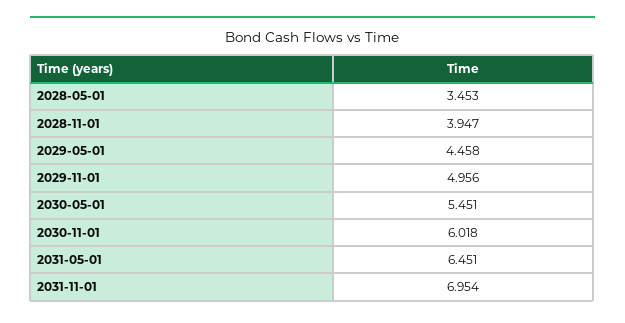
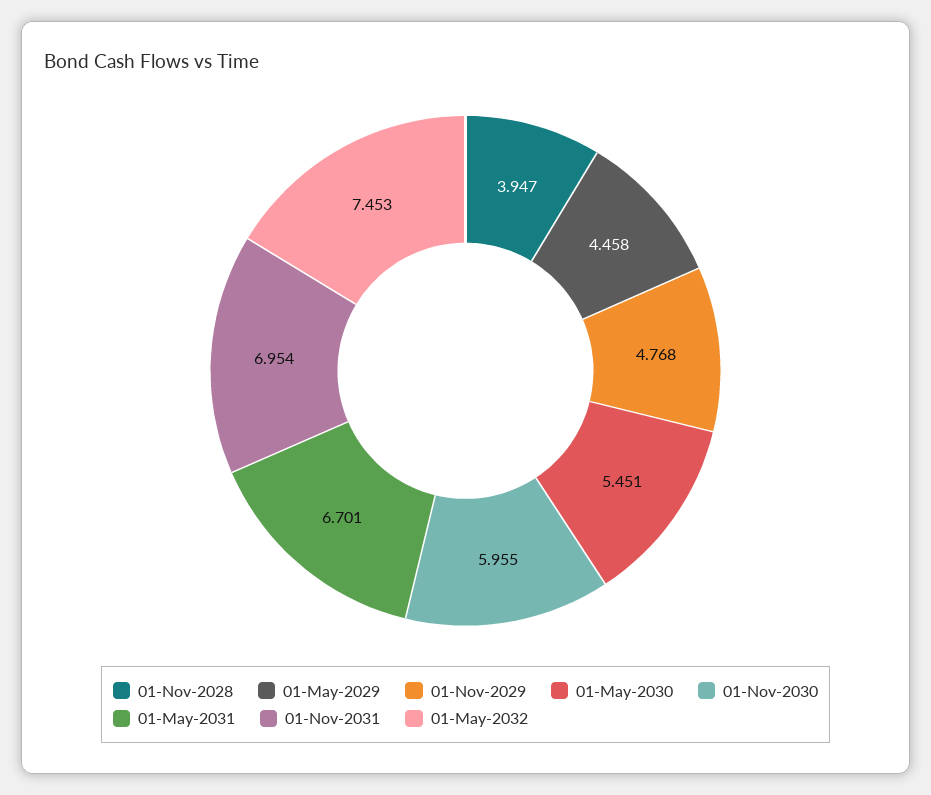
2028-05-01: 3.453 -> none
2029-11-01: 4.956 -> 4.768
2030-11-01: 6.018 -> 5.955
2031-05-01: 6.451 -> 6.701
01-May-2032: none -> 7.453

